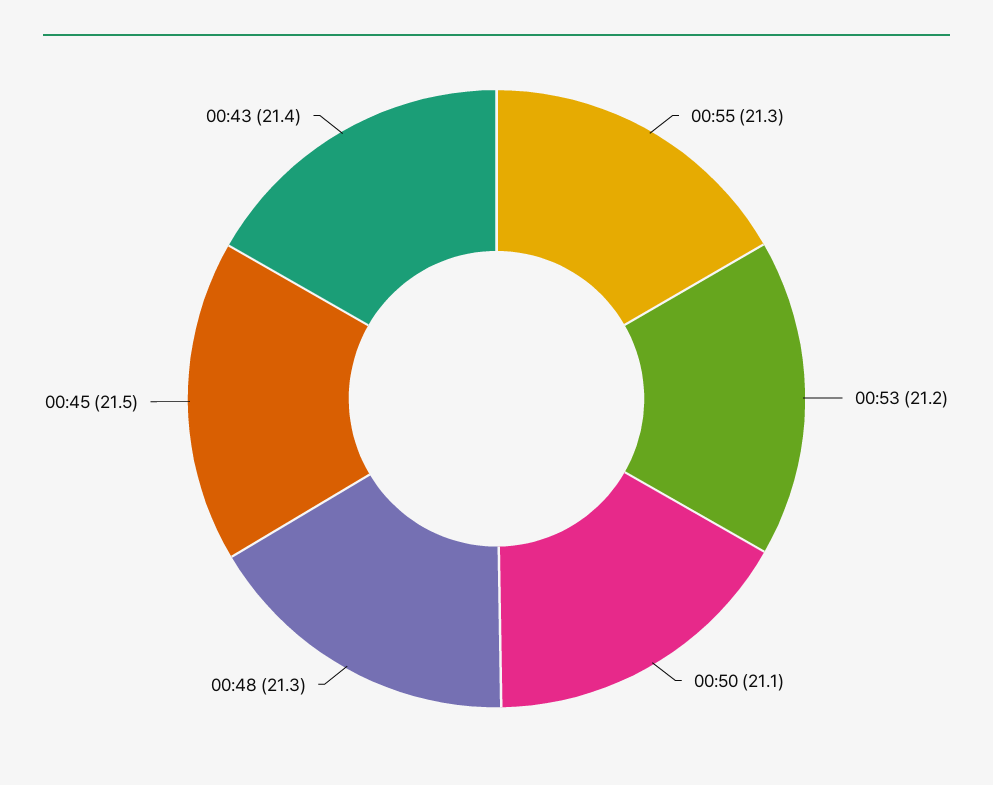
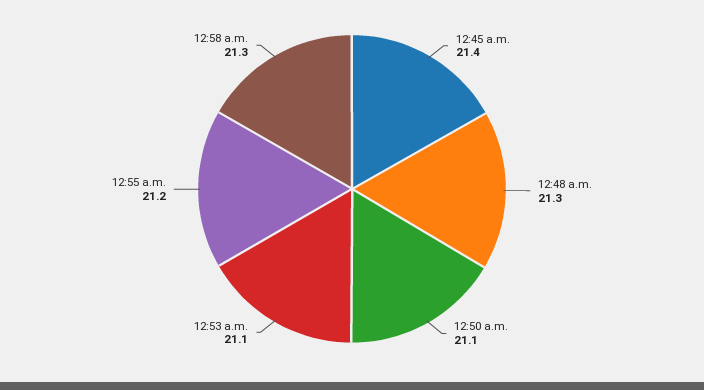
00:55: 21.3 -> 21.2
00:53: 21.2 -> 21.1
00:45: 21.5 -> 21.4
00:43: 21.4 -> none
12:58 a.m.: none -> 21.3

